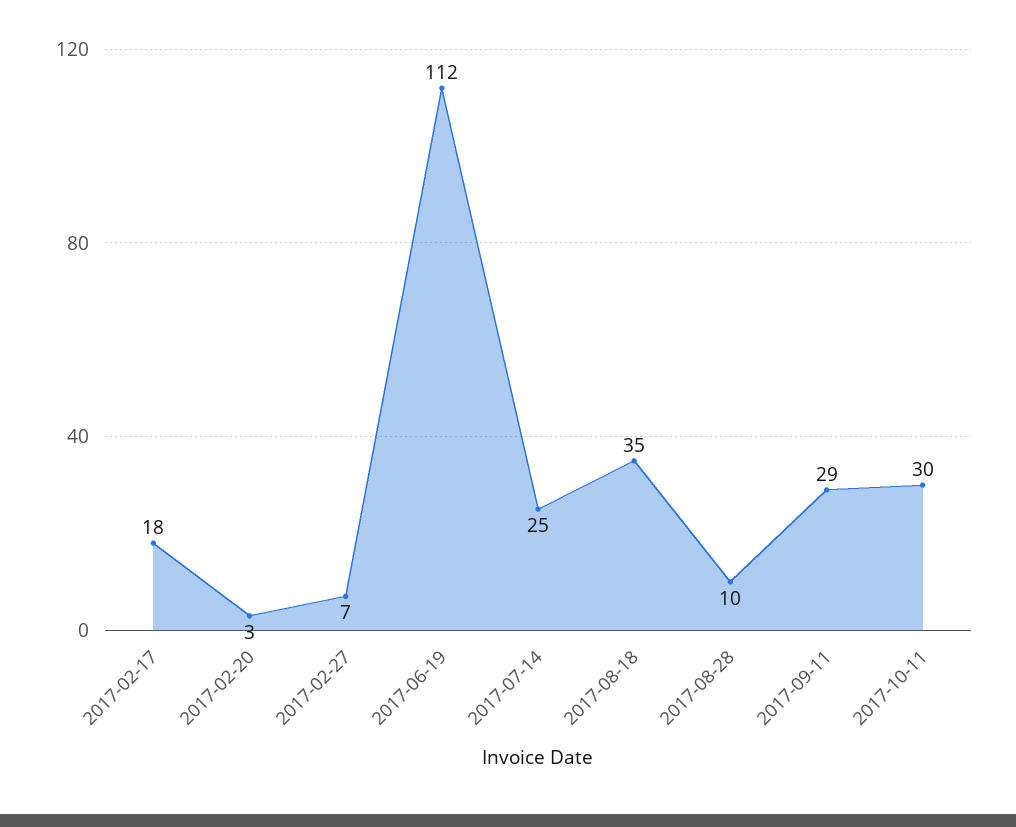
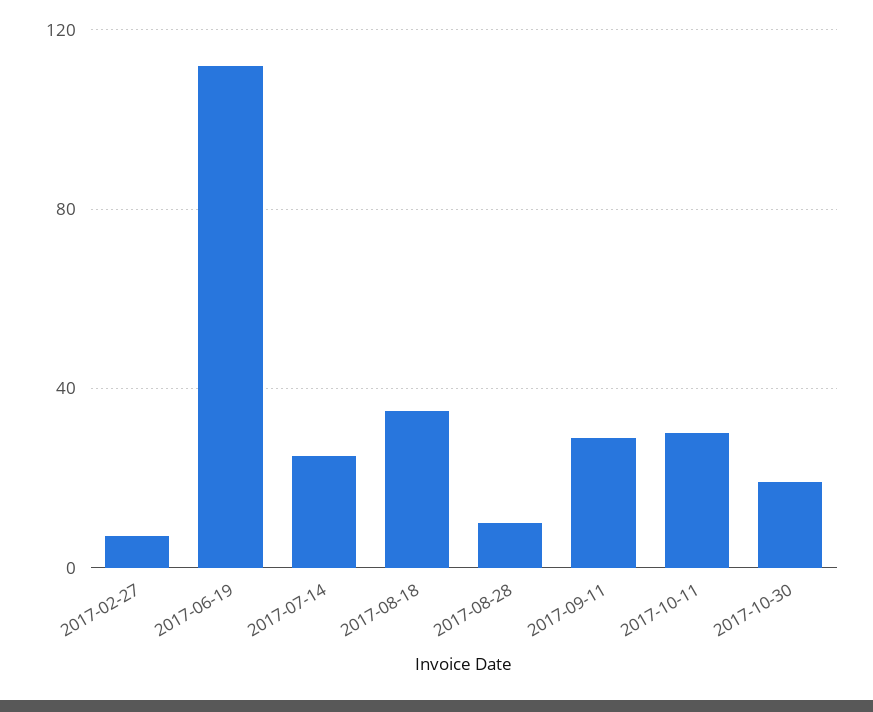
2017-02-17: 18 -> none
2017-02-20: 3 -> none
2017-10-30: none -> 20

